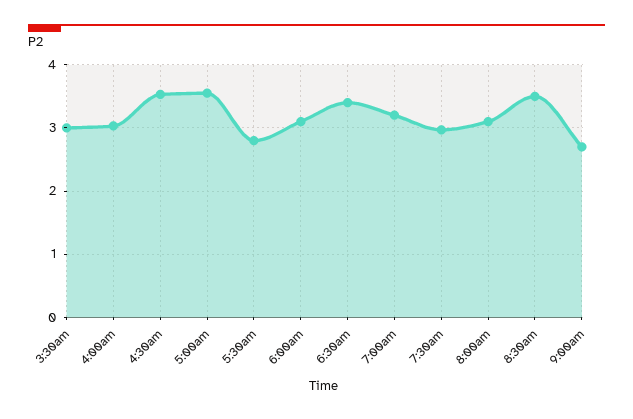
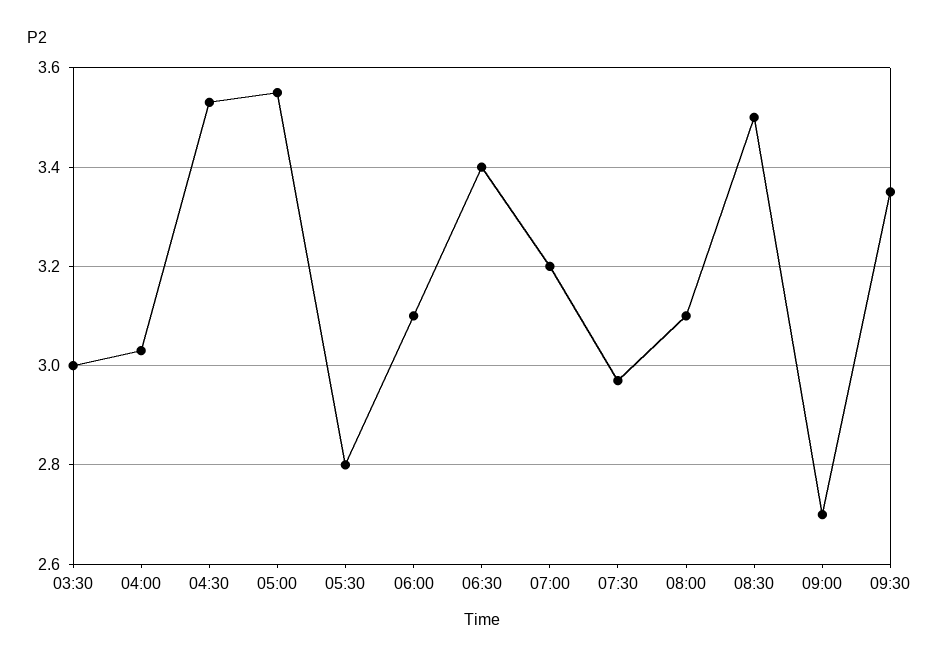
09:30: none -> 3.35

